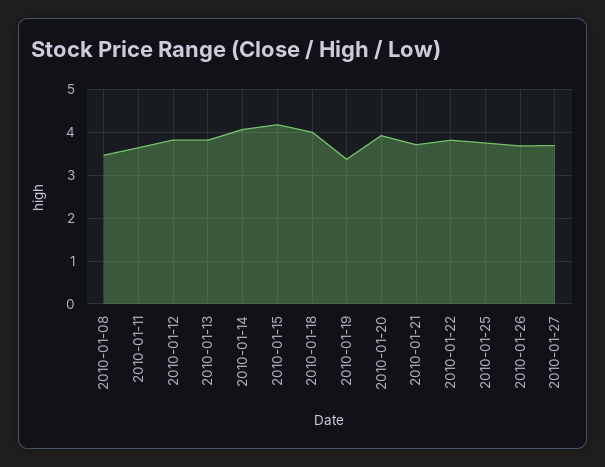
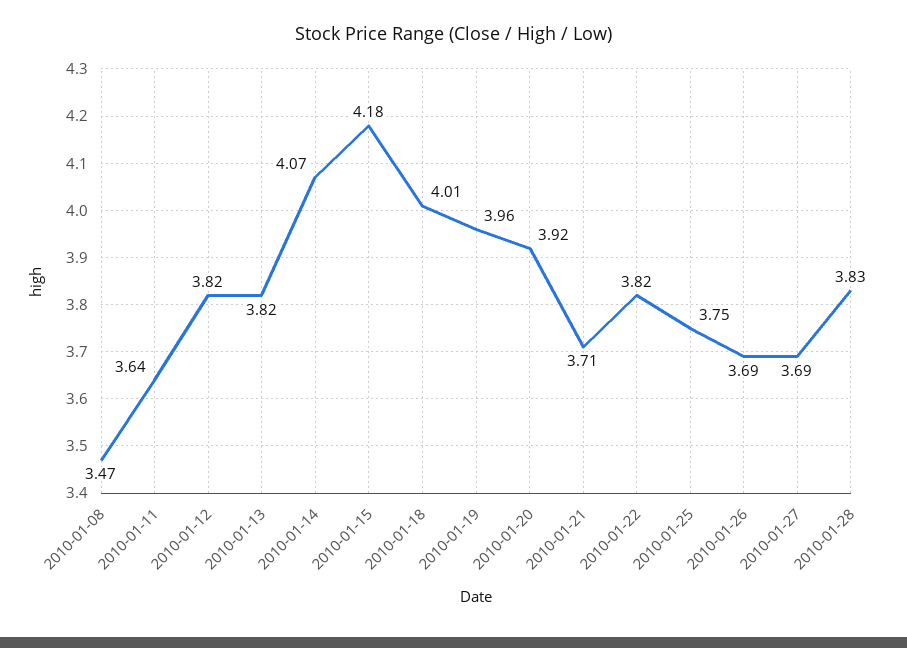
2010-01-19: 3.4 -> 3.96
2010-01-28: none -> 3.83

